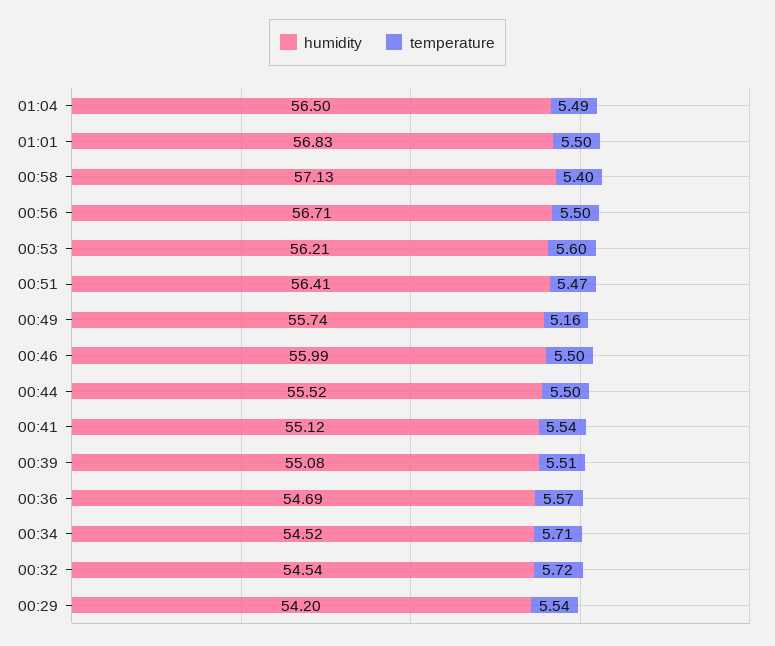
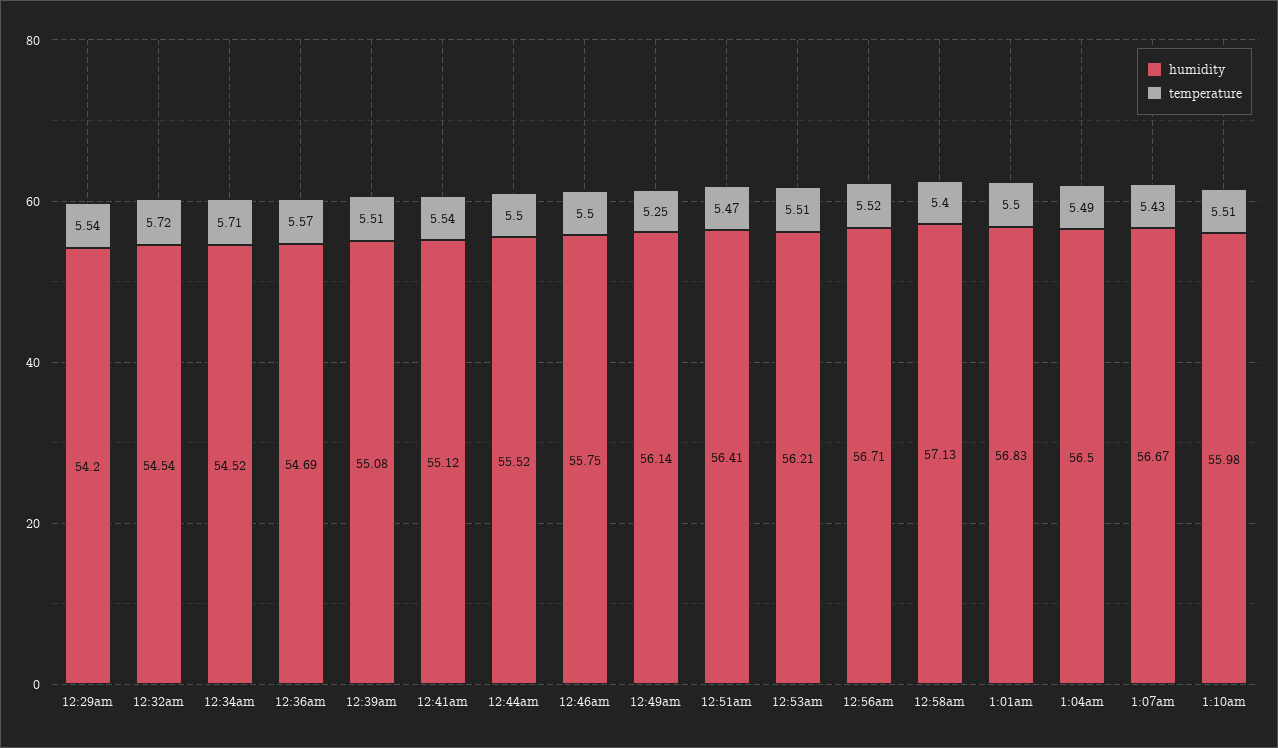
temperature, 00:56: 5.5 -> 5.52
temperature, 00:53: 5.6 -> 5.51
humidity, 00:49: 55.74 -> 56.14
temperature, 00:49: 5.16 -> 5.25
humidity, 00:46: 55.99 -> 55.75
humidity, 1:07am: none -> 56.67
temperature, 1:07am: none -> 5.43
humidity, 1:10am: none -> 55.98
temperature, 1:10am: none -> 5.51

